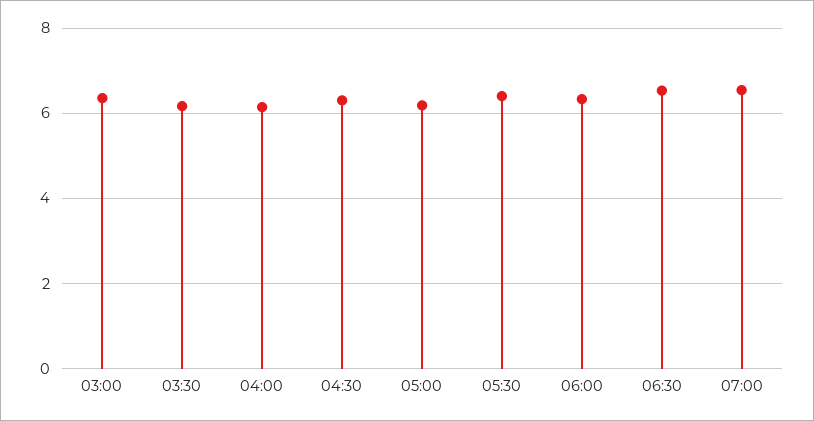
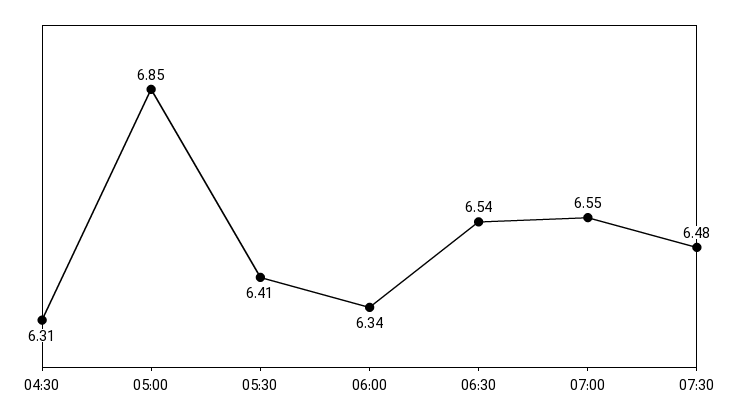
03:00: 6.4 -> none
03:30: 6.2 -> none
04:00: 6.2 -> none
05:00: 6.2 -> 6.85
07:30: none -> 6.48

